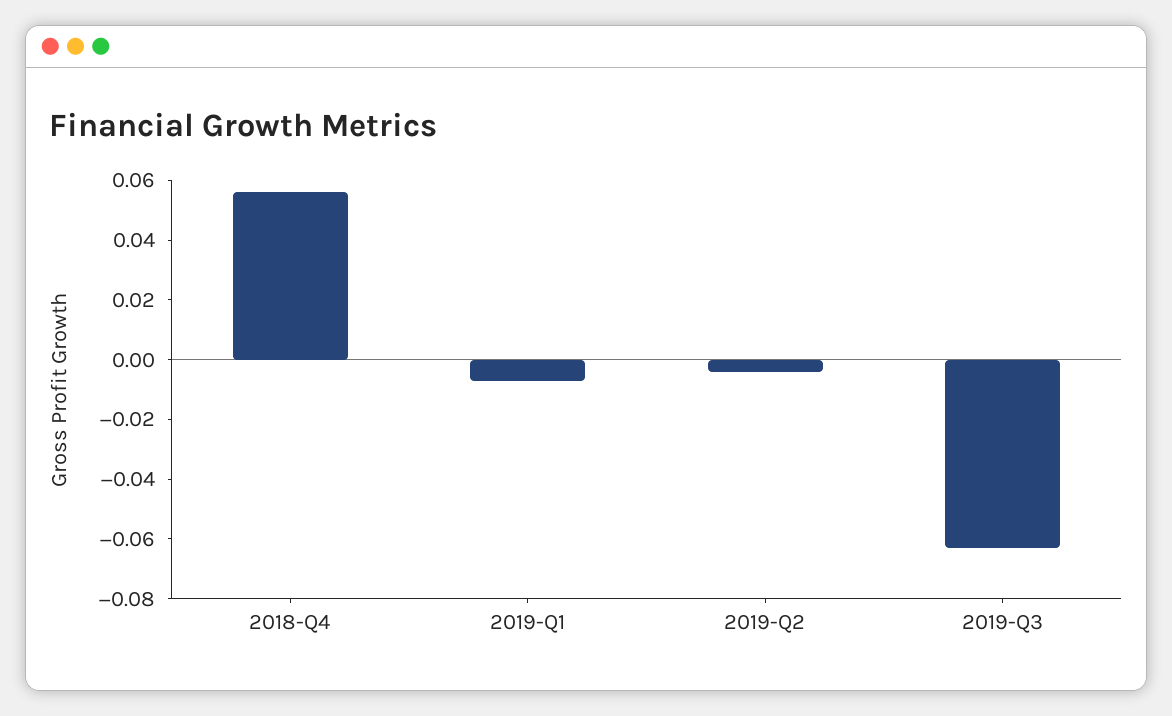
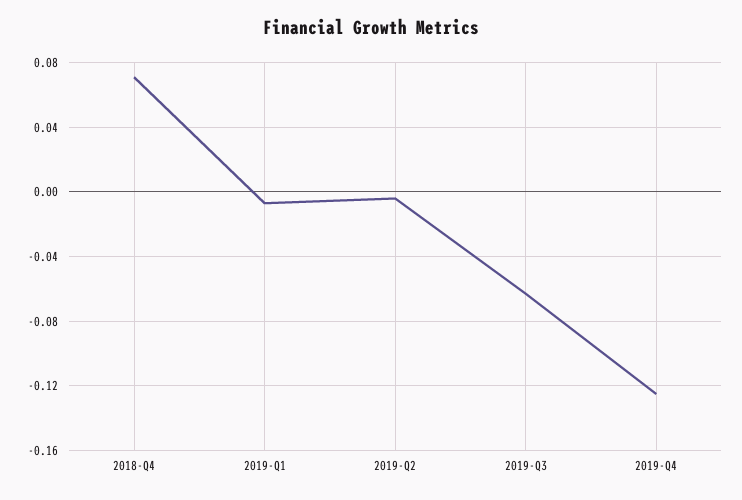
2018-Q4: 0.055 -> 0.07
2019-Q4: none -> -0.125

